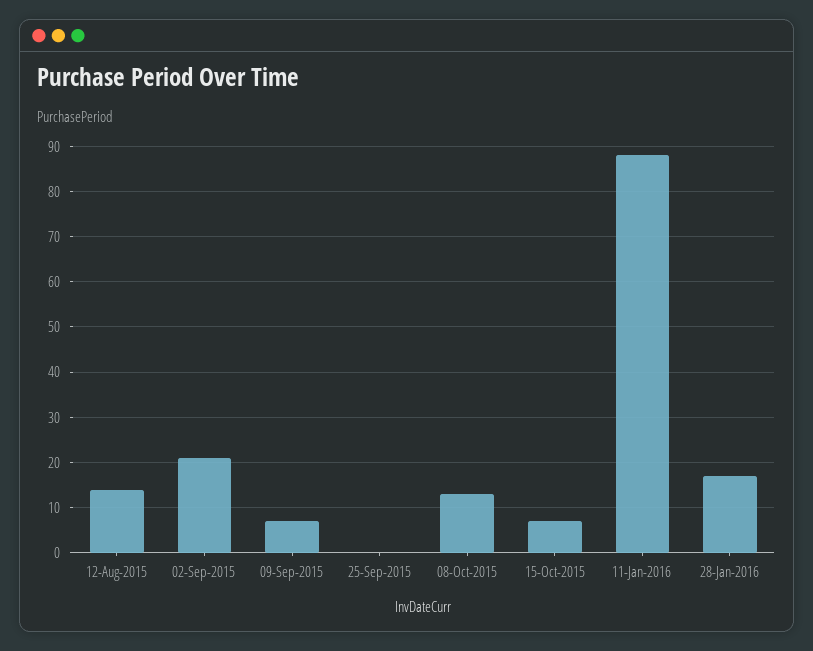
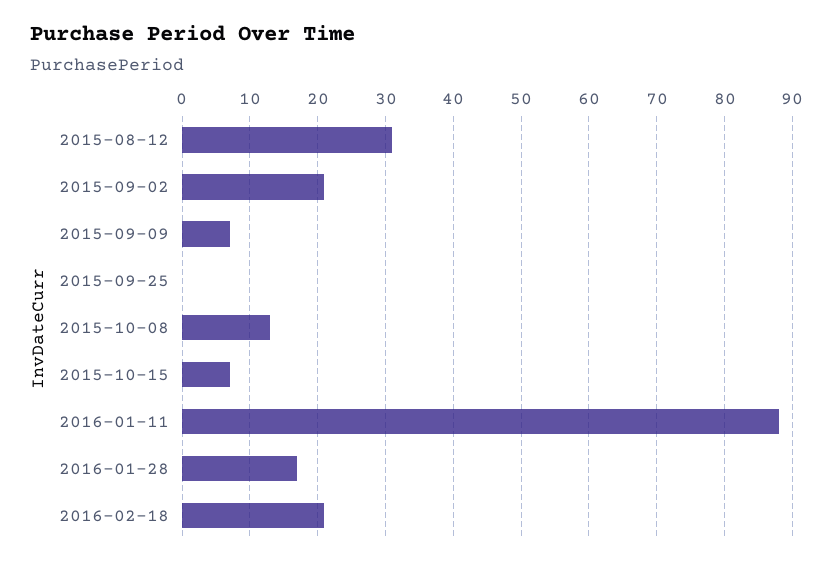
12-Aug-2015: 15 -> 31
2016-02-18: none -> 21

